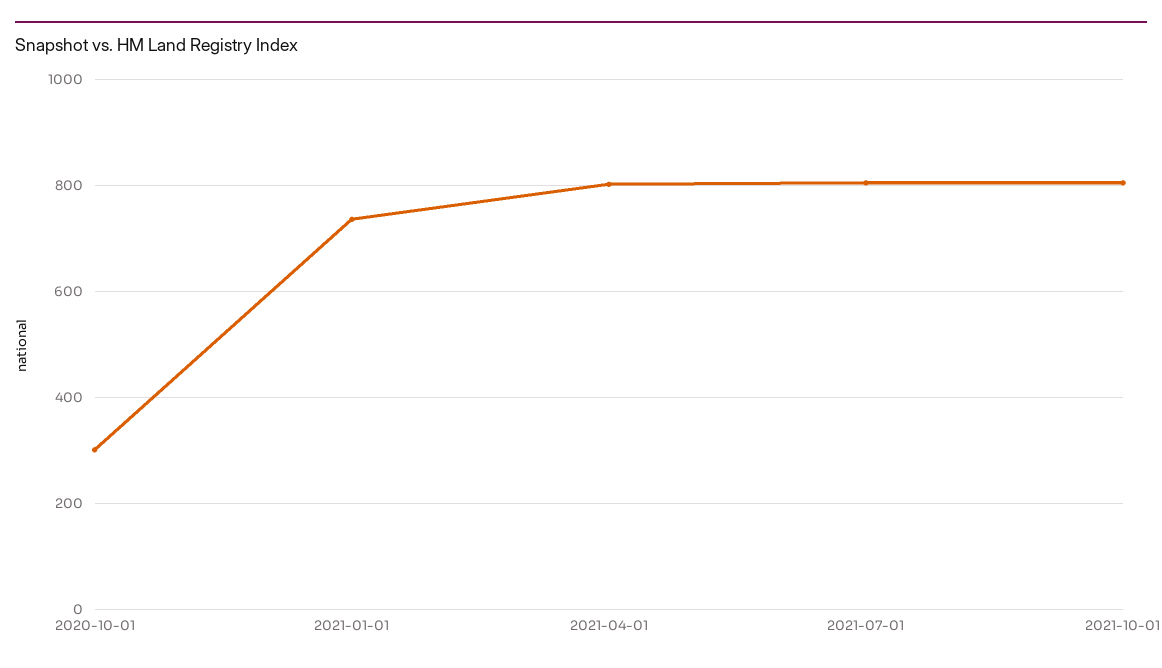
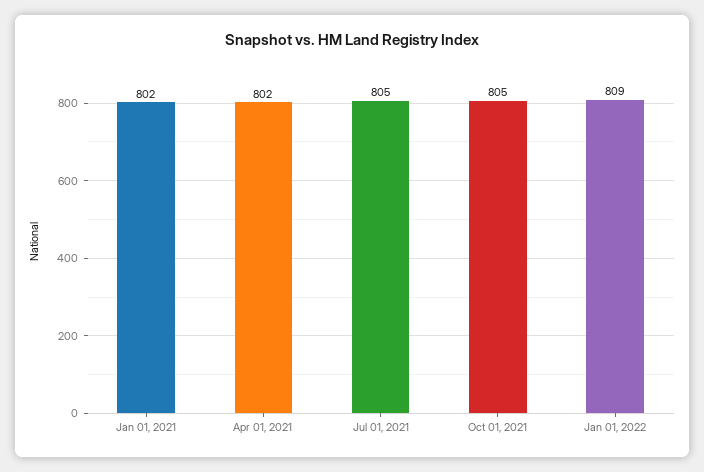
2020-10-01: 300 -> none
2021-01-01: 740 -> 802
Jan 01, 2022: none -> 809

